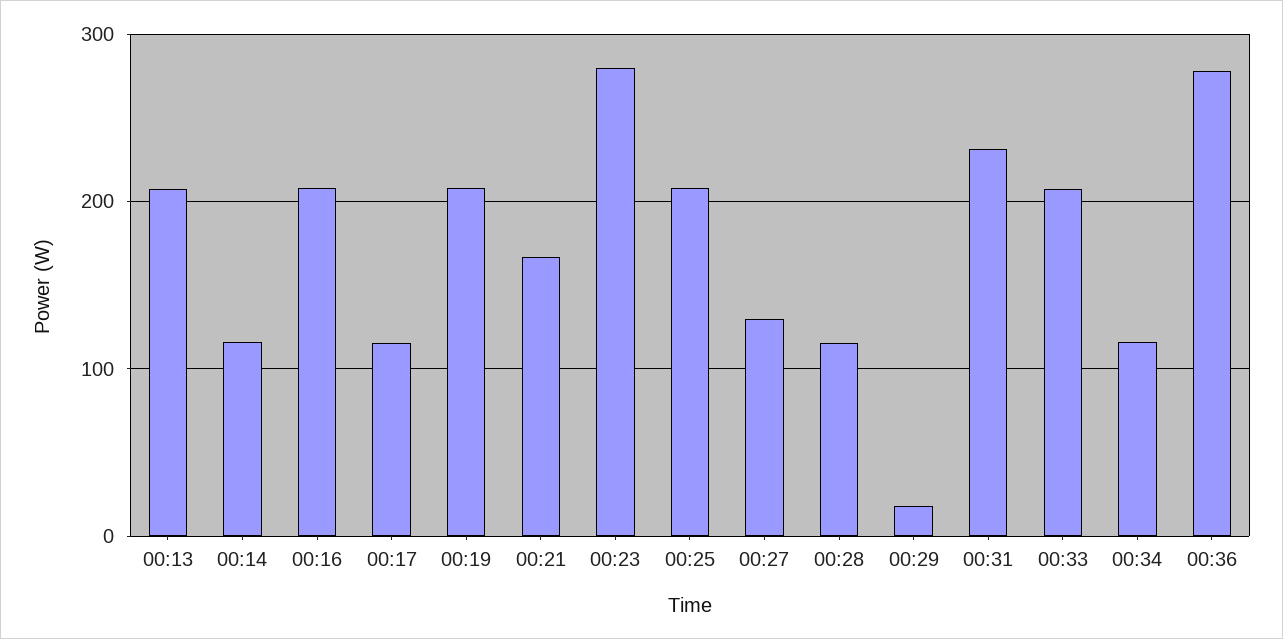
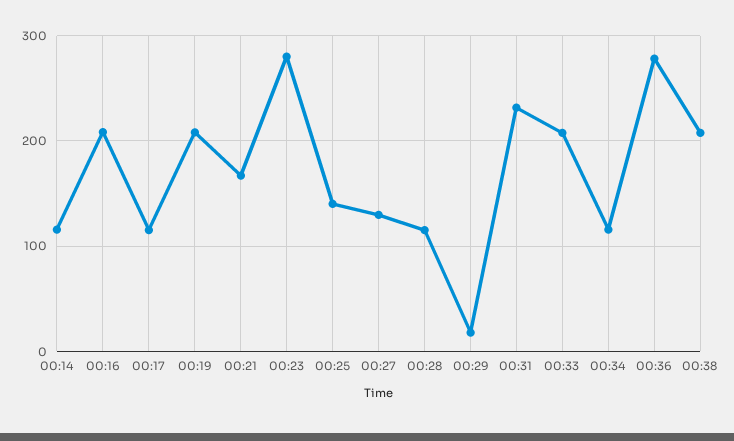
00:13: 210 -> none
00:25: 210 -> 140
00:38: none -> 210

